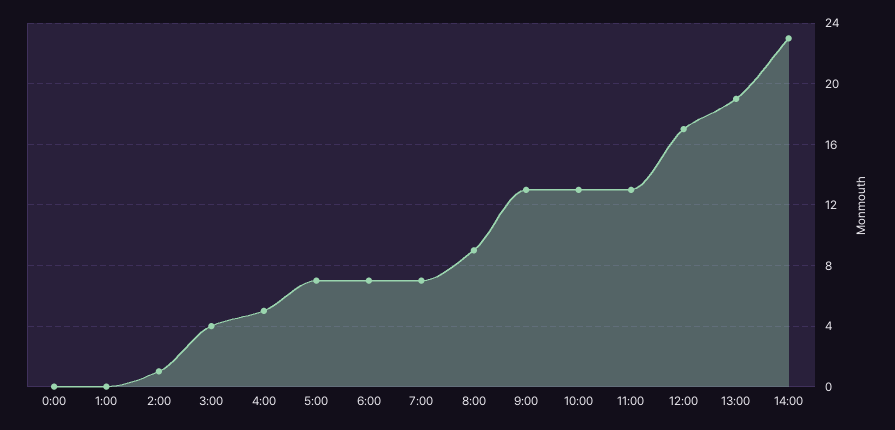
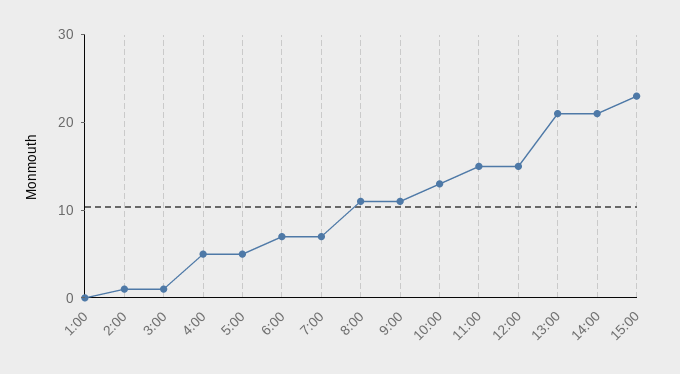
0:00: 0 -> none
3:00: 4 -> 1
5:00: 7 -> 5
8:00: 9 -> 11
9:00: 13 -> 11
11:00: 13 -> 15
12:00: 17 -> 15
13:00: 19 -> 21
14:00: 23 -> 21
15:00: none -> 23

